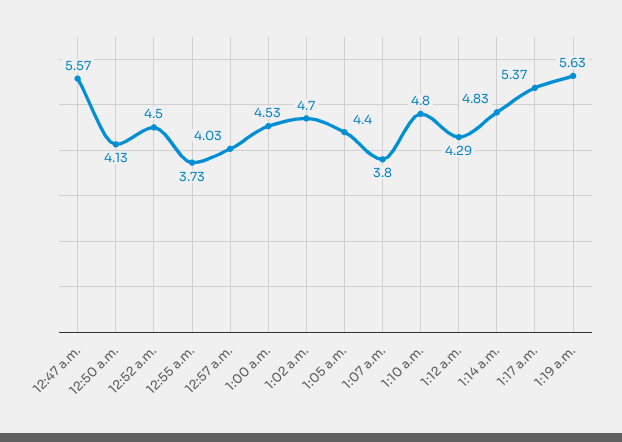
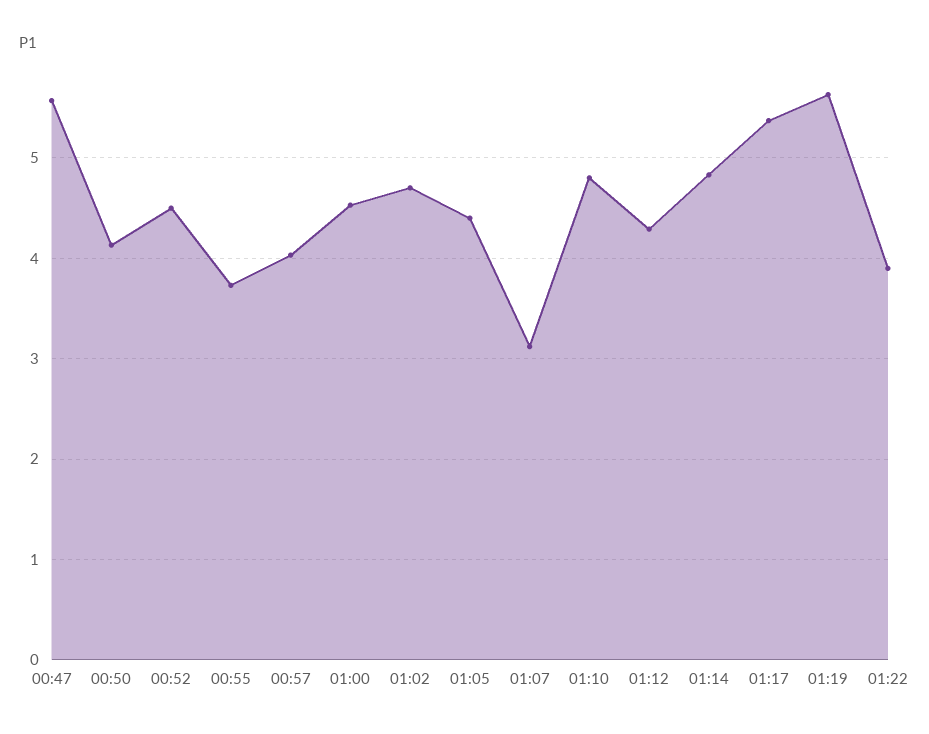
1:07 a.m.: 3.8 -> 3.1
01:22: none -> 3.9

